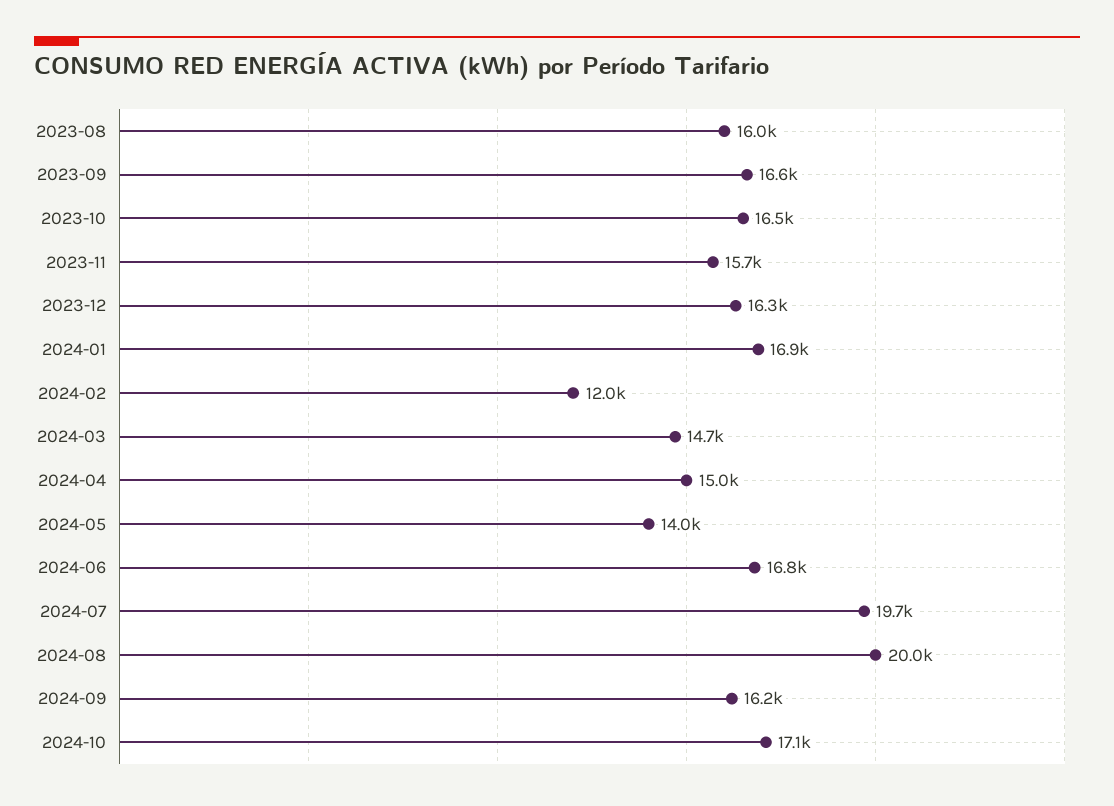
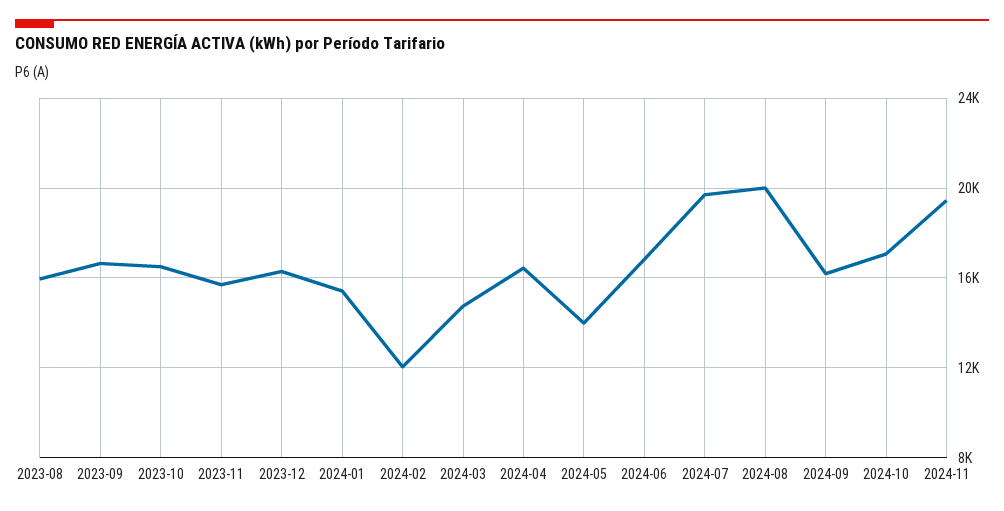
2024-01: 16900 -> 15500
2024-04: 15000 -> 16500
2024-11: none -> 19500

